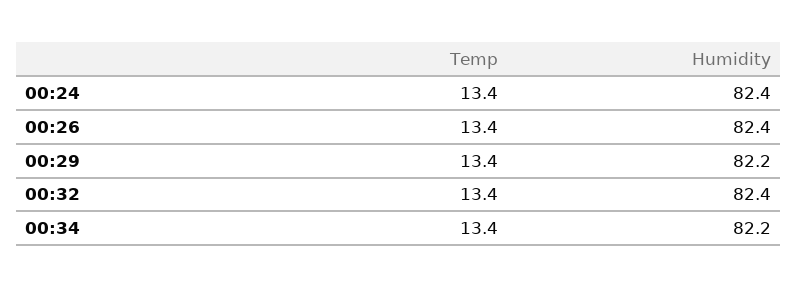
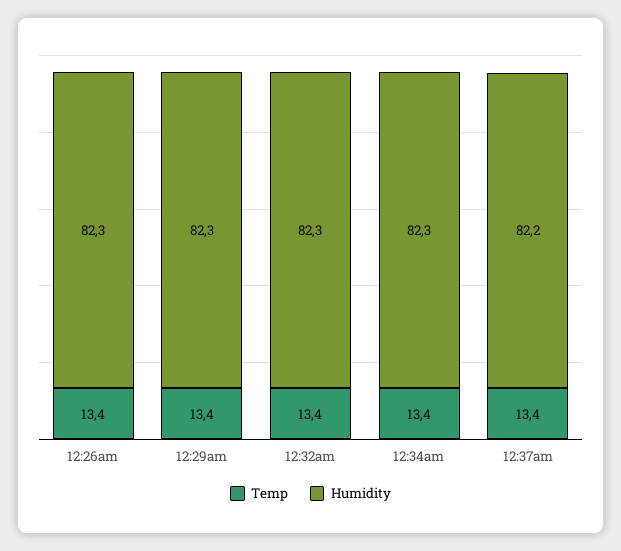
Temp, 00:24: 13.4 -> none
Humidity, 00:24: 82.4 -> none
Humidity, 00:26: 82.4 -> 82.3
Humidity, 00:29: 82.2 -> 82.3
Humidity, 00:32: 82.4 -> 82.3
Humidity, 00:34: 82.2 -> 82.3
Temp, 12:37am: none -> 13.4
Humidity, 12:37am: none -> 82.2

